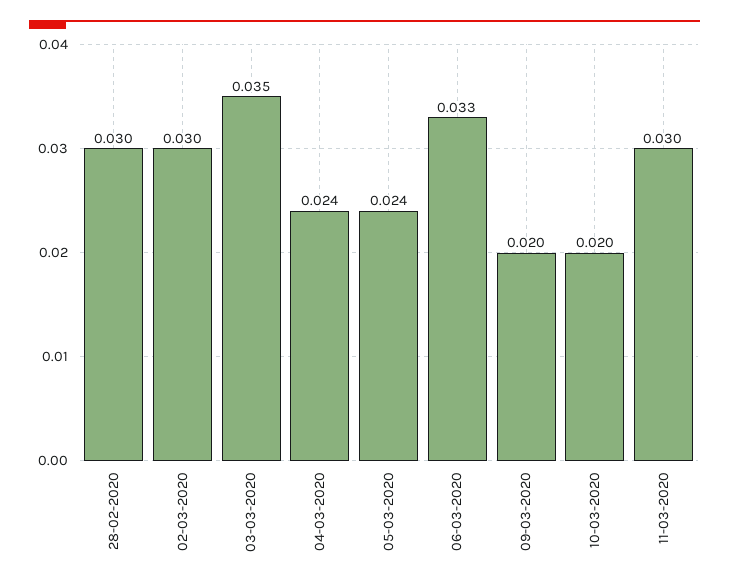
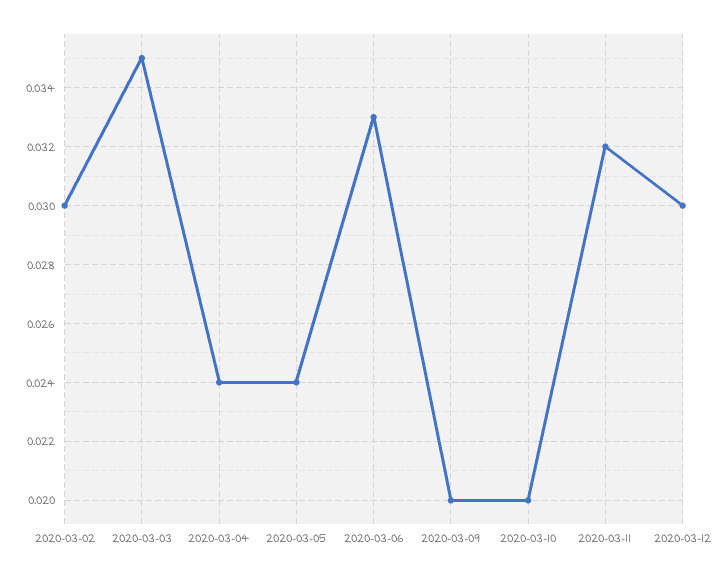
28-02-2020: 0.03 -> none
11-03-2020: 0.03 -> 0.032
2020-03-12: none -> 0.03

